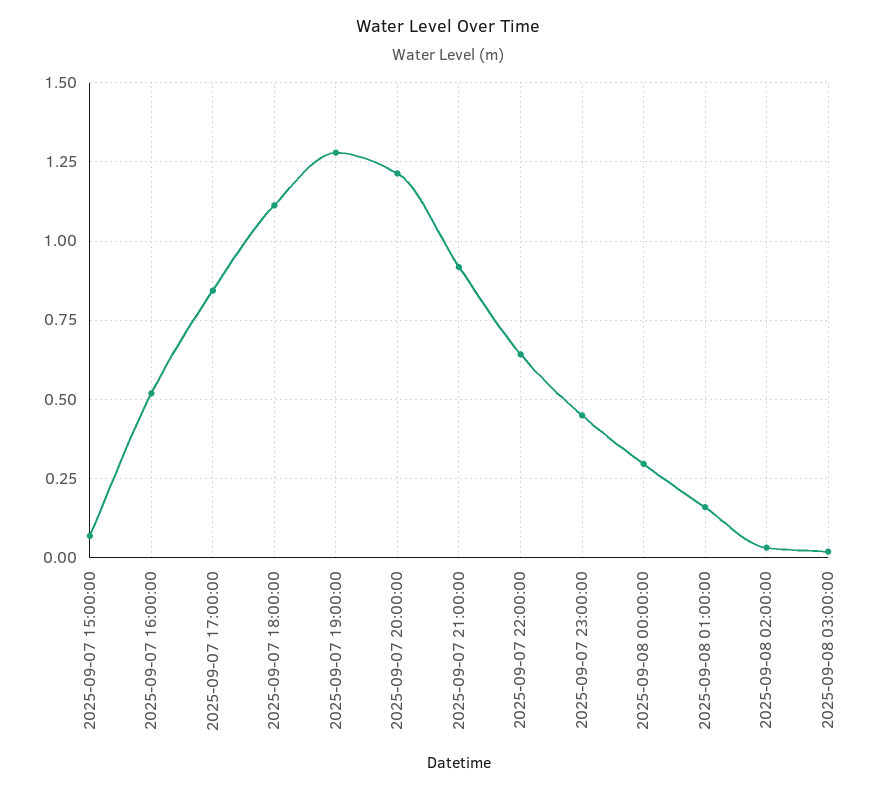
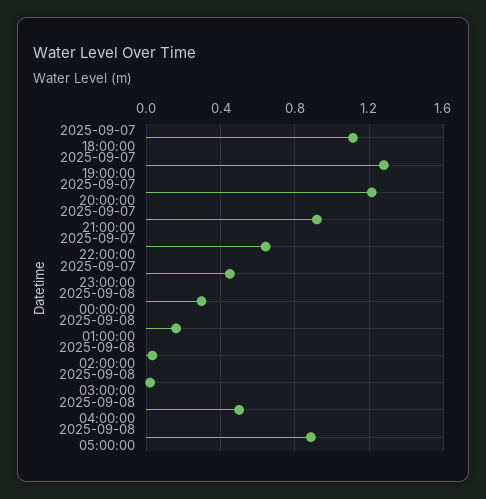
2025-09-07 15:00:00: 0.075 -> none
2025-09-07 16:00:00: 0.525 -> none
2025-09-07 17:00:00: 0.85 -> none
2025-09-08 04:00:00: none -> 0.5
2025-09-08 05:00:00: none -> 0.9

